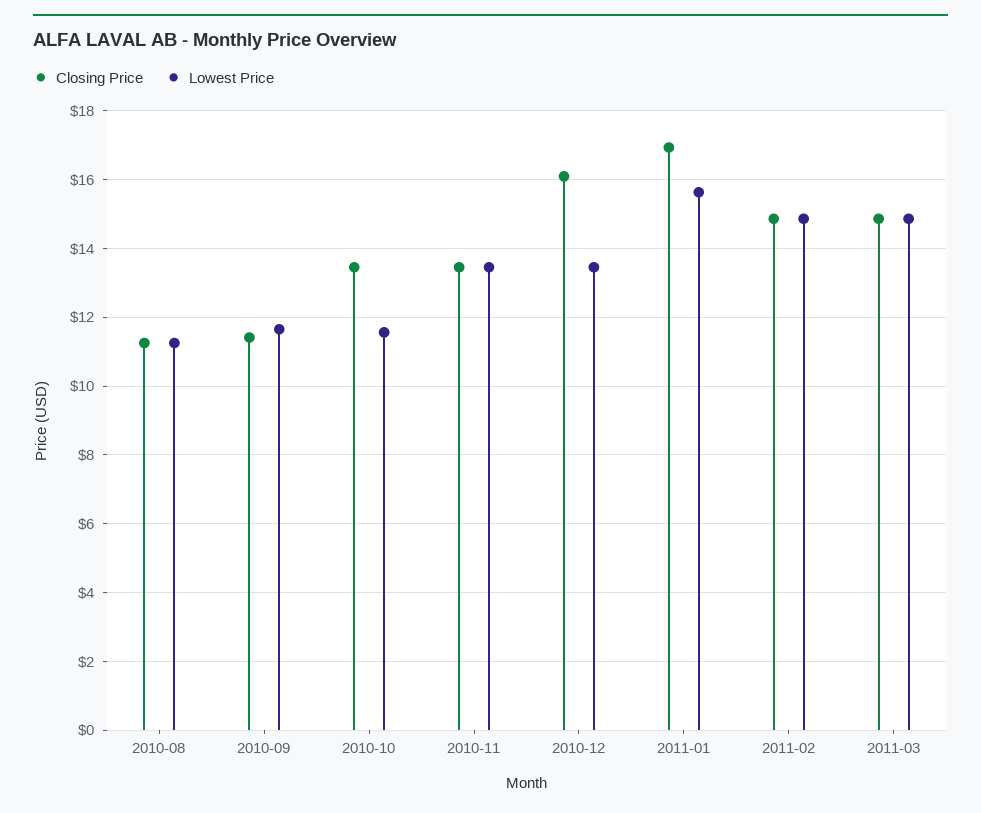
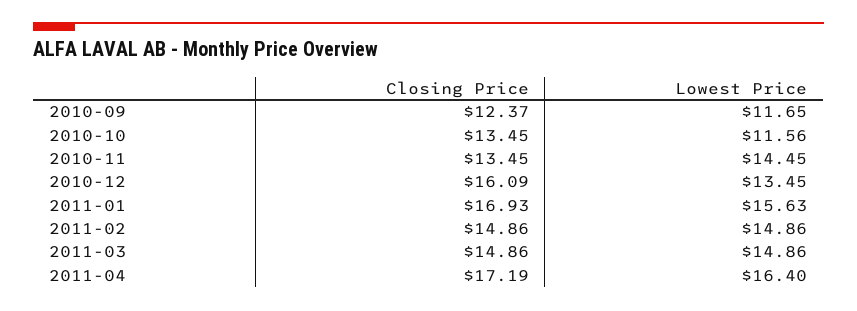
Closing Price, 2010-08: 11.2 -> none
Lowest Price, 2010-08: 11.2 -> none
Closing Price, 2010-09: 11.4 -> 12.37
Lowest Price, 2010-11: 13.4 -> 14.45
Closing Price, 2011-04: none -> 17.19
Lowest Price, 2011-04: none -> 16.4

